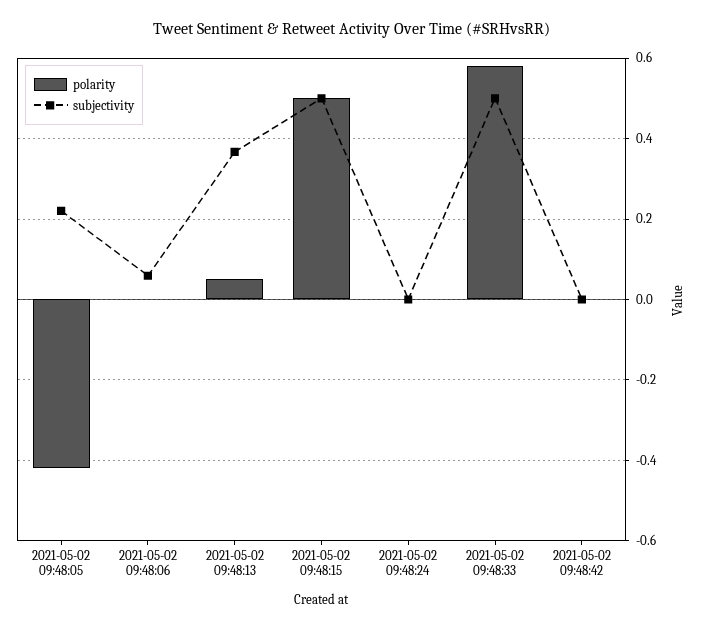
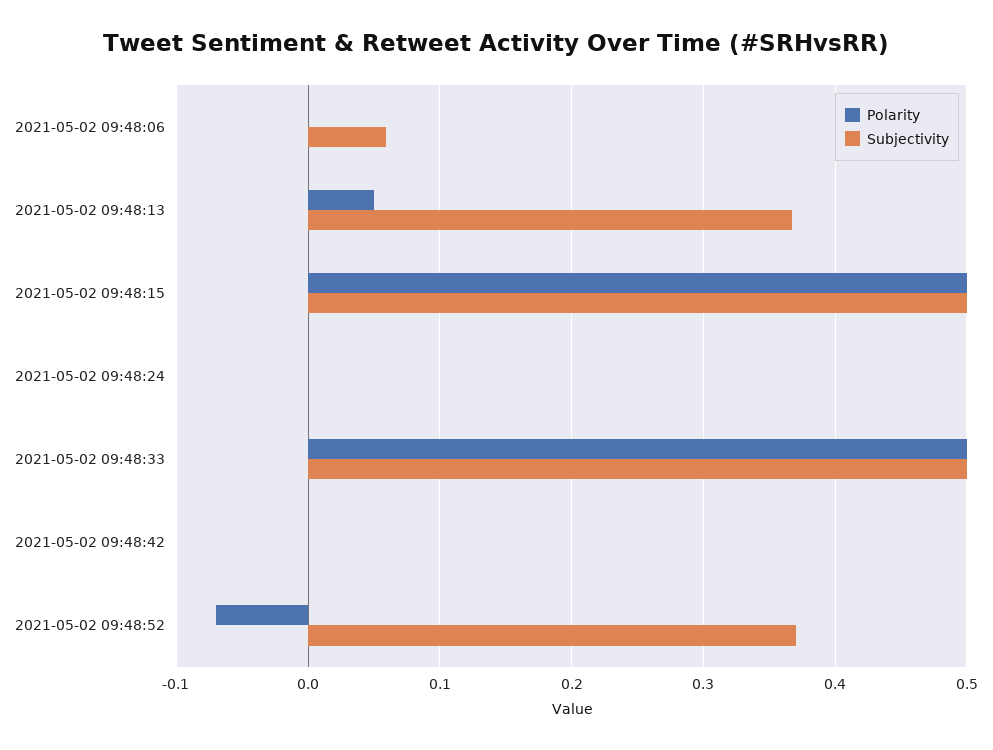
polarity, 2021-05-02 09:48:05: -0.42 -> none
subjectivity, 2021-05-02 09:48:05: 0.22 -> none
polarity, 2021-05-02 09:48:33: 0.58 -> 0.5
polarity, 2021-05-02 09:48:52: none -> -0.07
subjectivity, 2021-05-02 09:48:52: none -> 0.37

